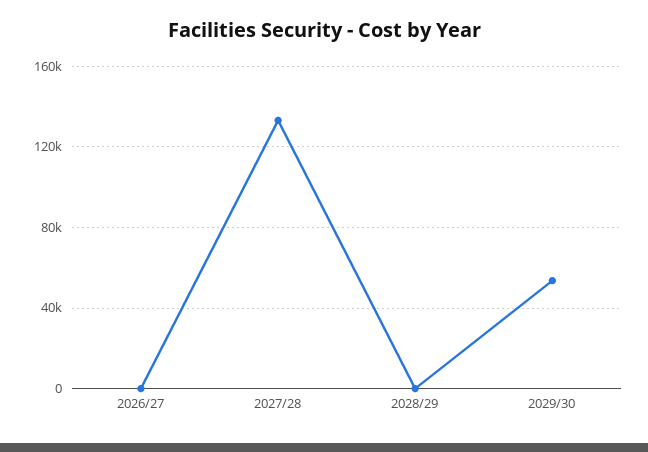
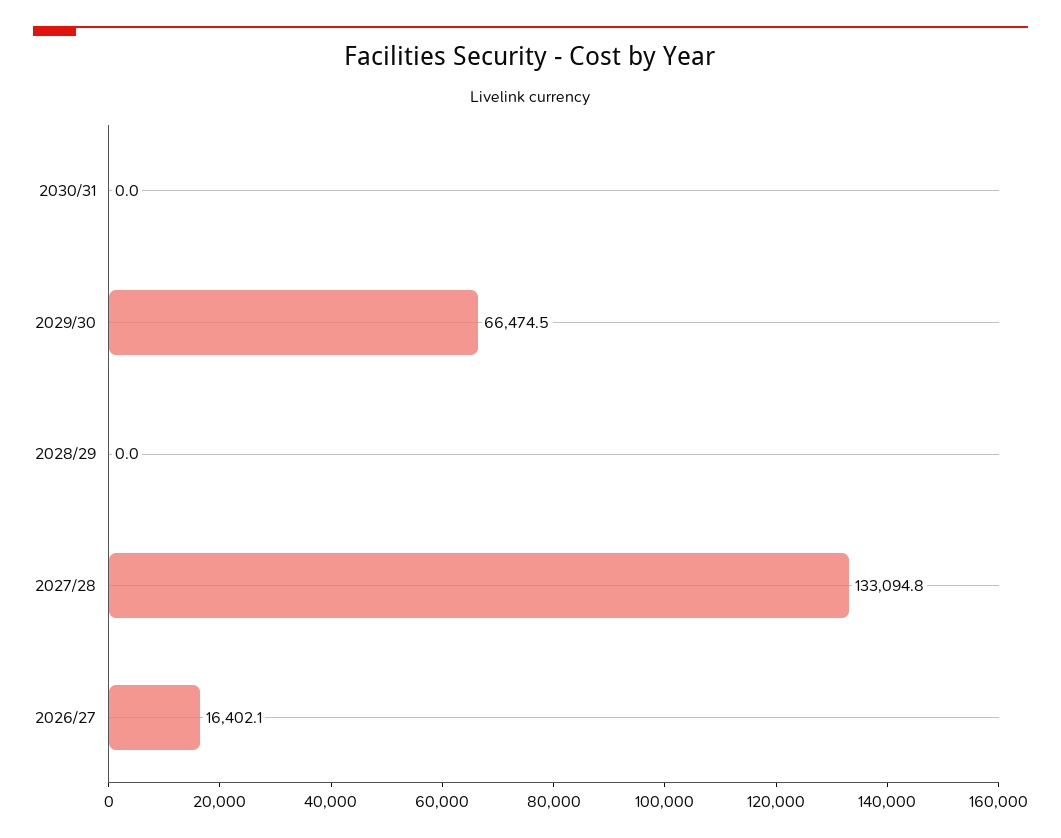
2026/27: 0 -> 16402.1
2029/30: 55000 -> 66474.5
2030/31: none -> 0

